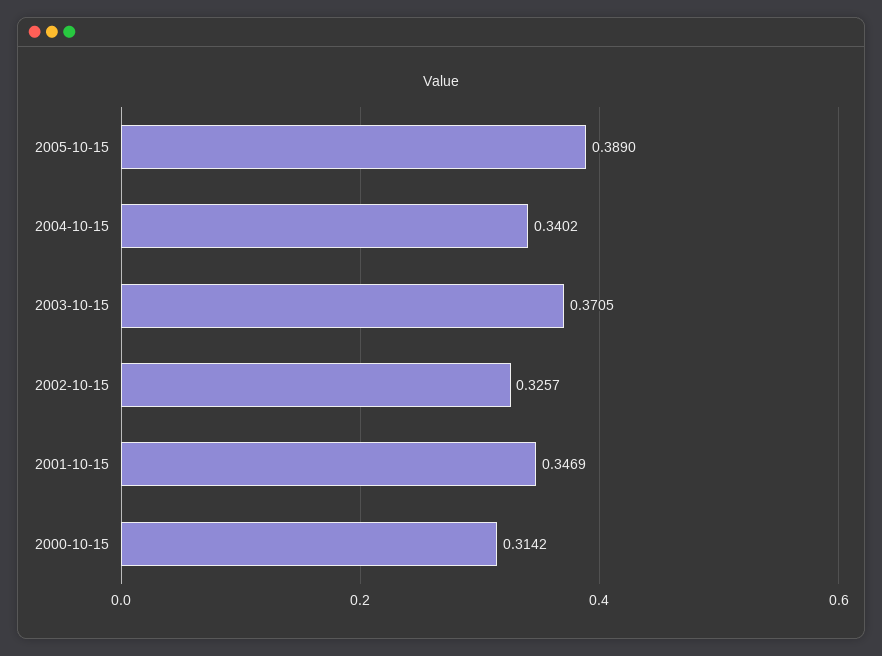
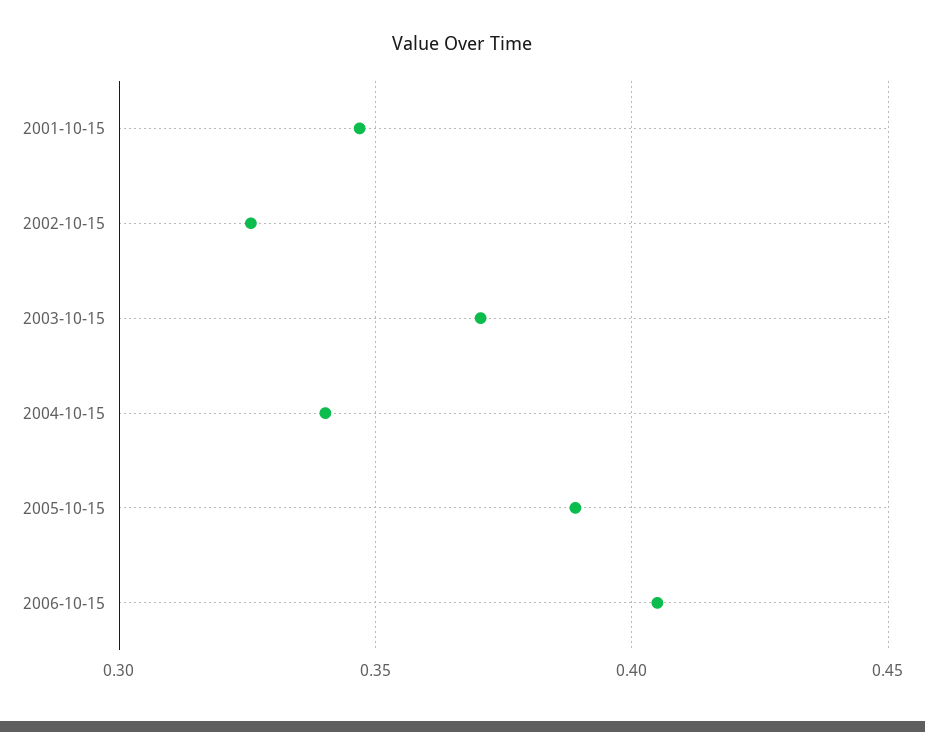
2000-10-15: 0.3142 -> none
2006-10-15: none -> 0.405

